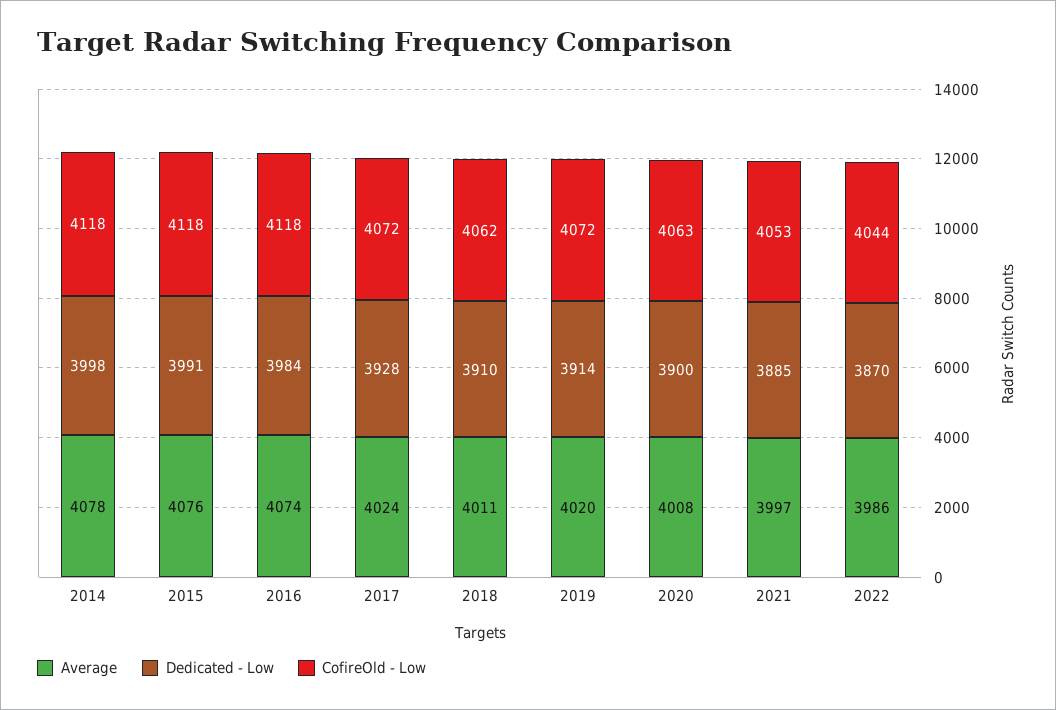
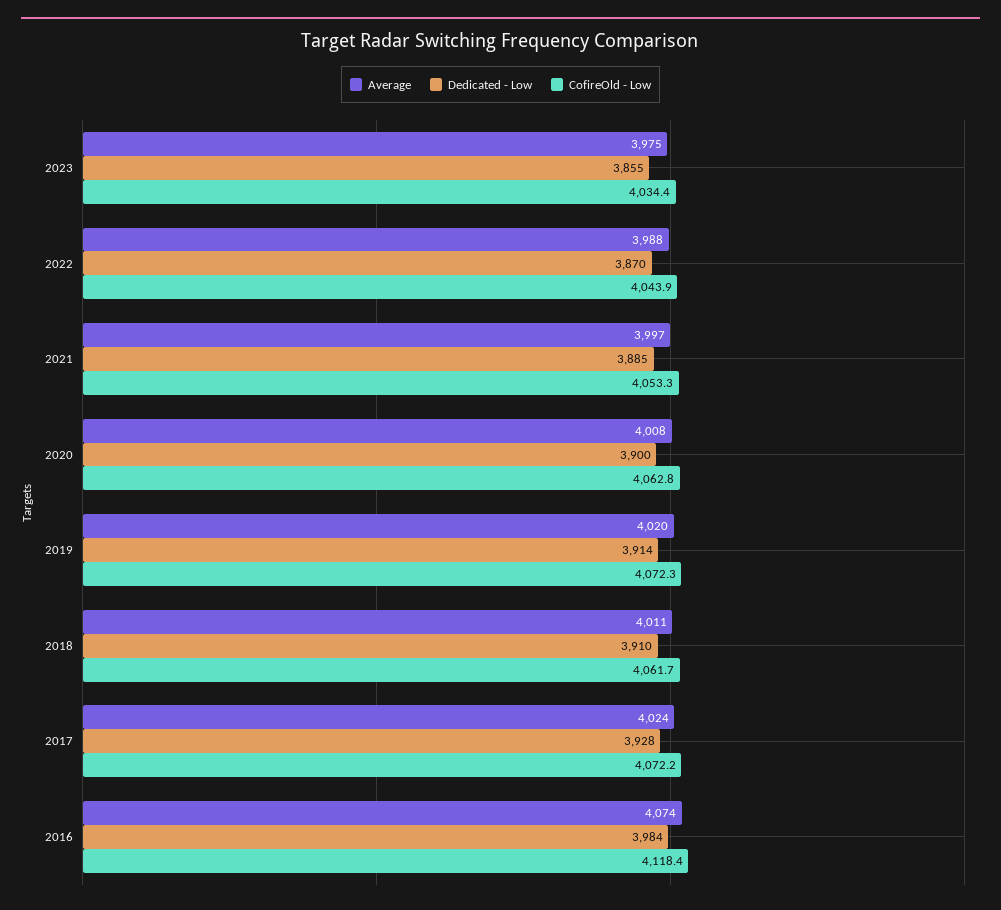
Average, 2014: 4078 -> none
Dedicated - Low, 2014: 3998 -> none
CofireOld - Low, 2014: 4118 -> none
Average, 2015: 4076 -> none
Dedicated - Low, 2015: 3991 -> none
CofireOld - Low, 2015: 4118 -> none
Average, 2022: 3986 -> 3988
Average, 2023: none -> 3975
Dedicated - Low, 2023: none -> 3855
CofireOld - Low, 2023: none -> 4034.4

